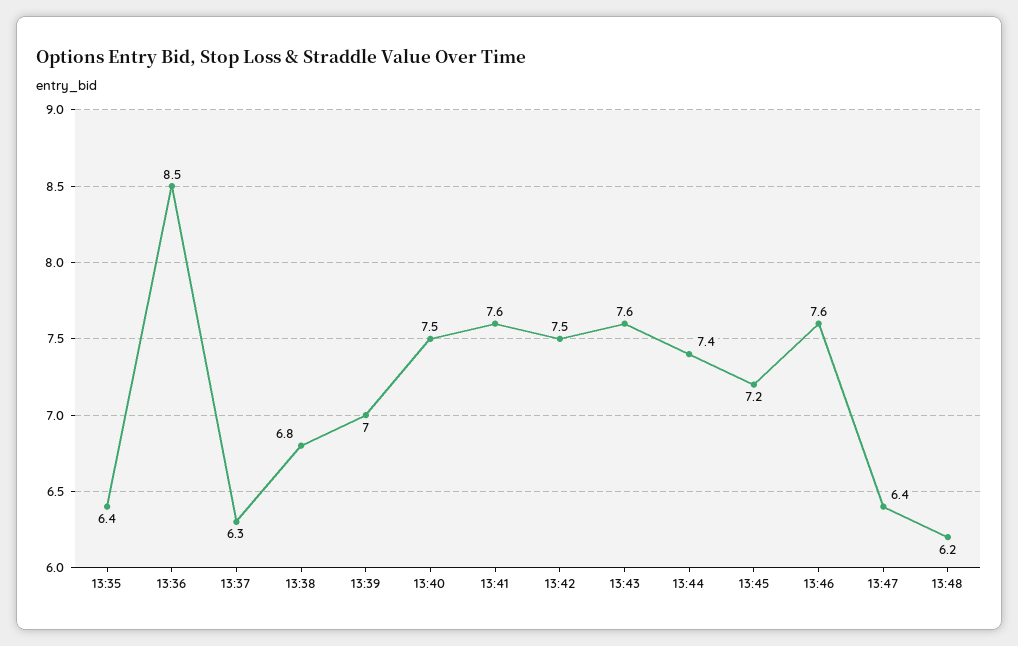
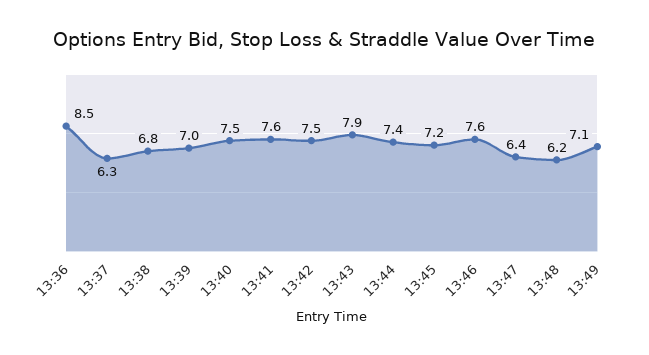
13:35: 6.4 -> none
13:43: 7.6 -> 7.9
13:49: none -> 7.1

